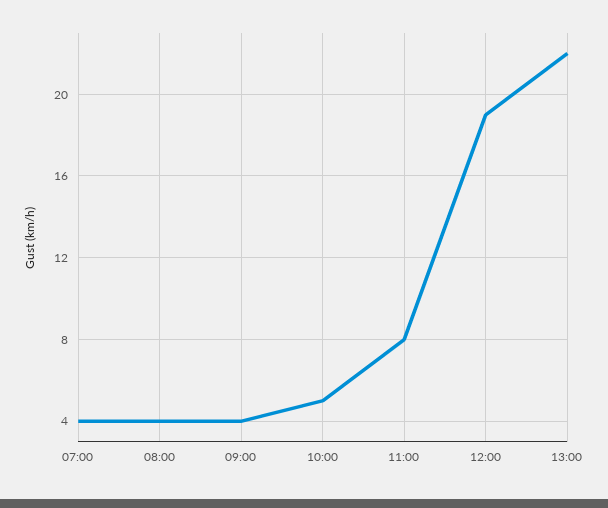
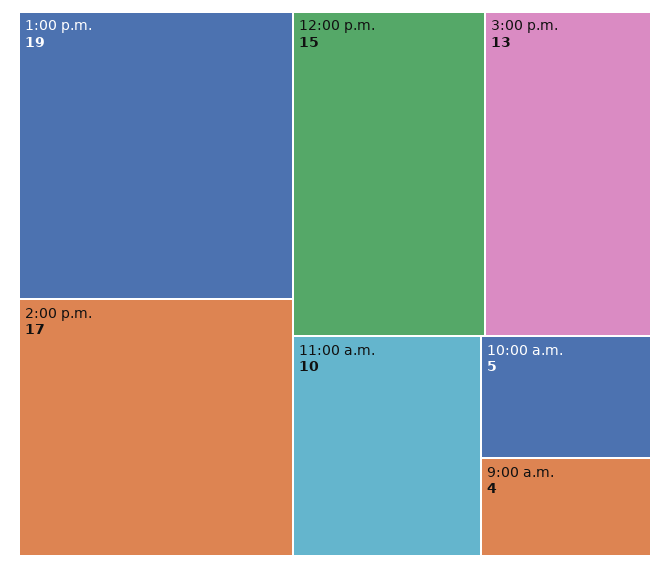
07:00: 4 -> none
08:00: 4 -> none
11:00: 8 -> 10
12:00: 19 -> 15
13:00: 22 -> 19
2:00 p.m.: none -> 17
3:00 p.m.: none -> 13

